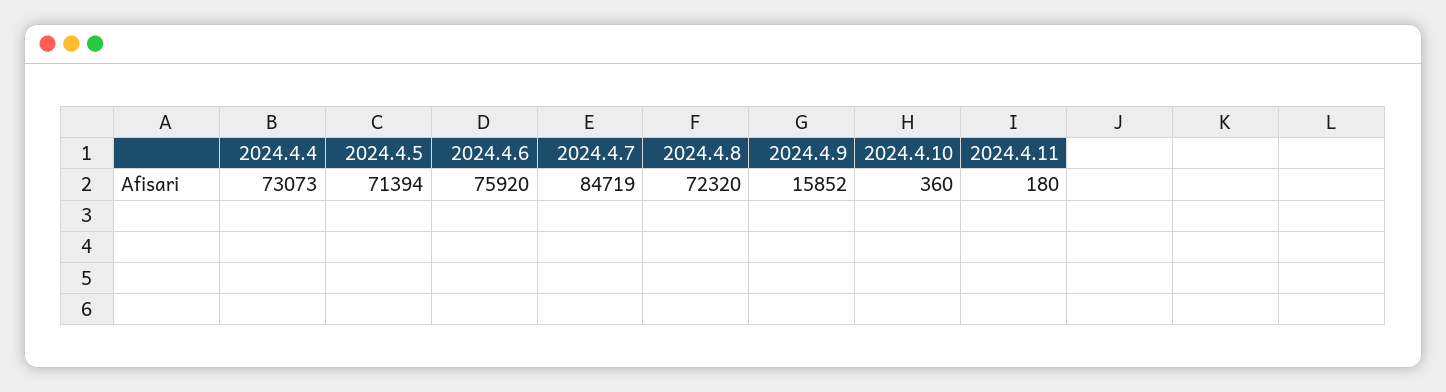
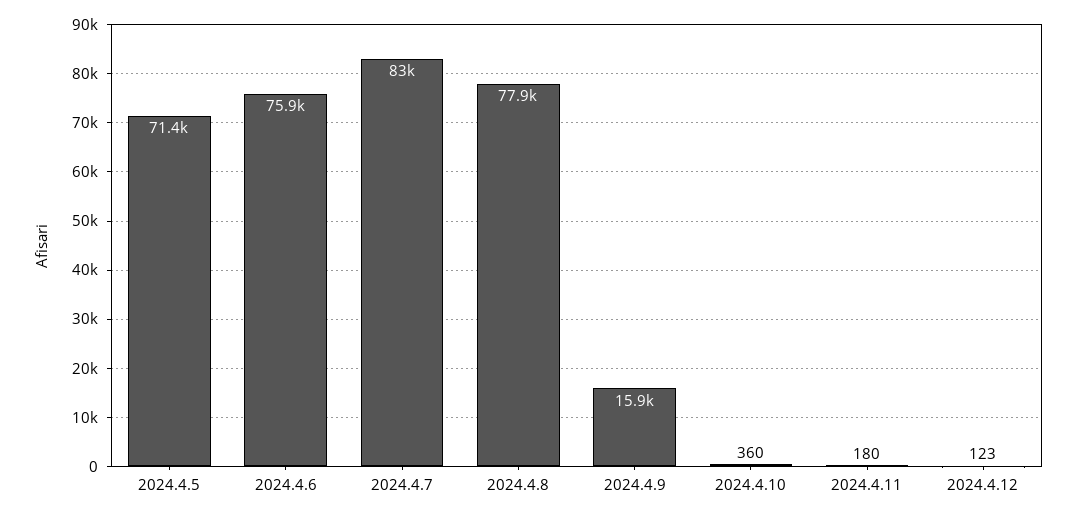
2024.4.4: 73073 -> none
2024.4.7: 84719 -> 83000
2024.4.8: 72320 -> 77900
2024.4.12: none -> 123

